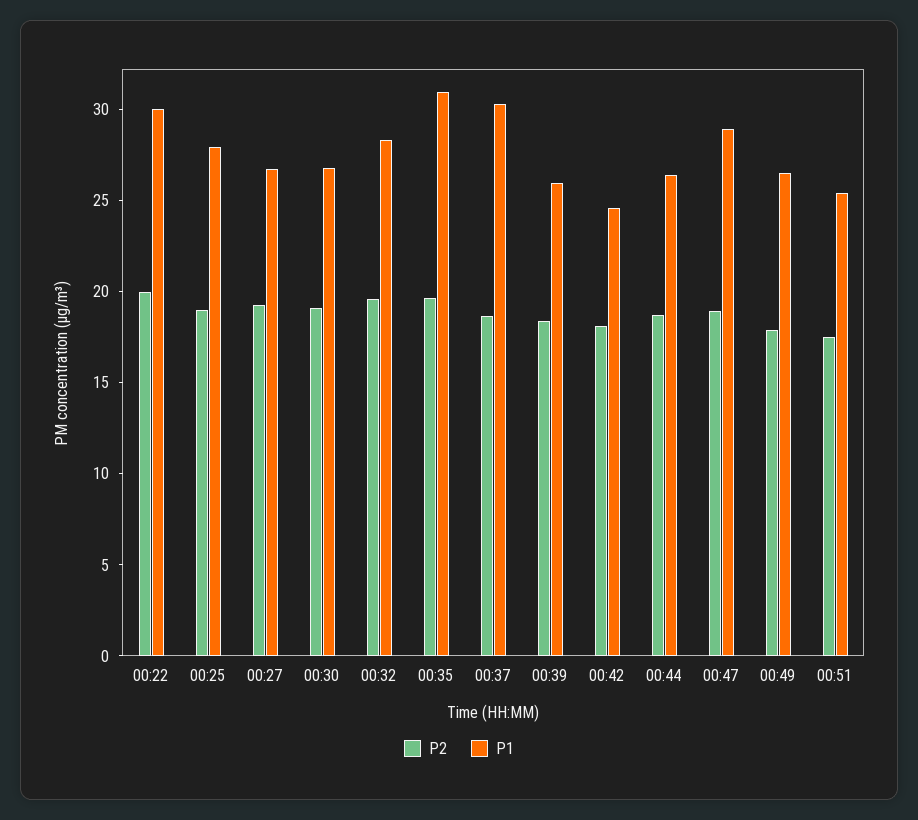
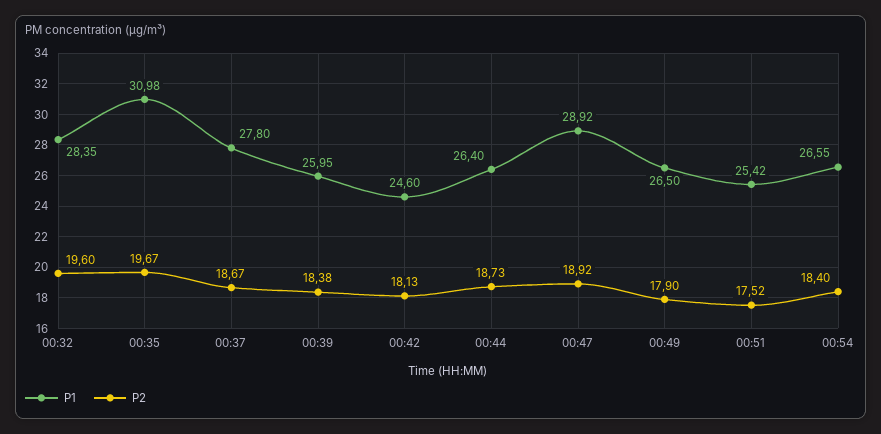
P2, 00:22: 20 -> none
P1, 00:22: 30 -> none
P2, 00:25: 19 -> none
P1, 00:25: 28 -> none
P2, 00:27: 19 -> none
P1, 00:27: 27 -> none
P2, 00:30: 19 -> none
P1, 00:30: 27 -> none
P1, 00:37: 30 -> 27.8
P1, 00:54: none -> 26.55
P2, 00:54: none -> 18.4

